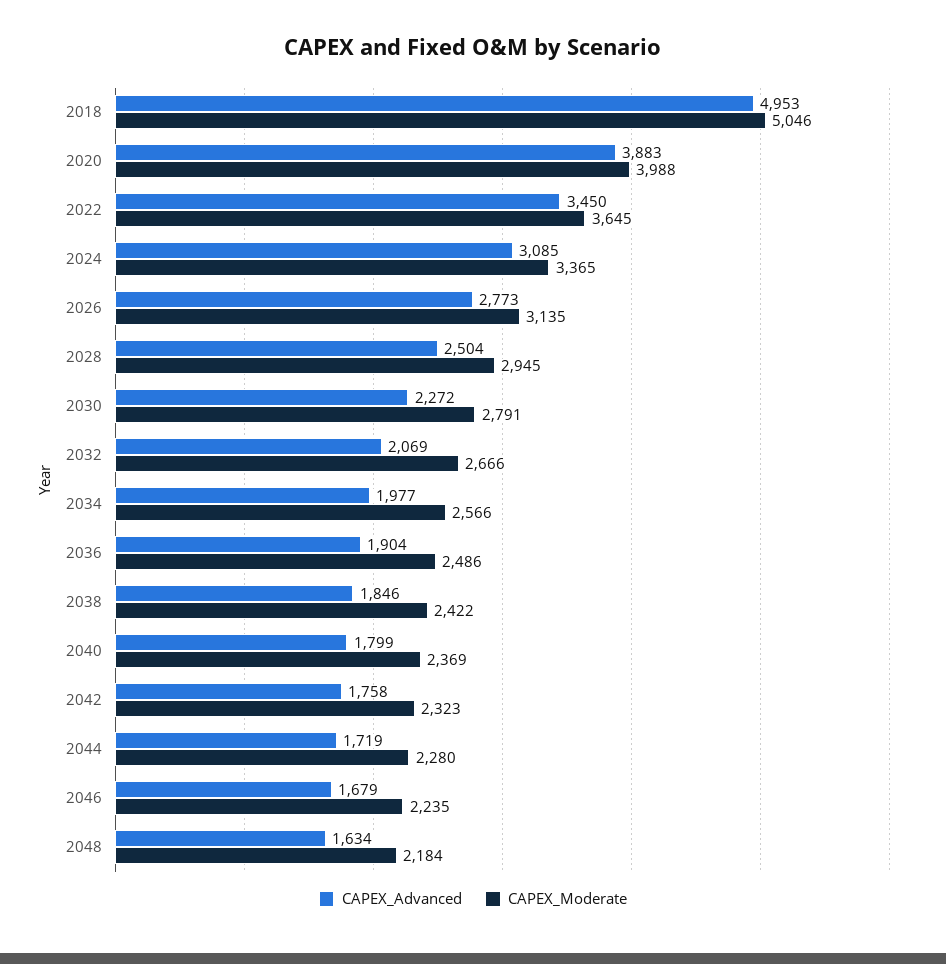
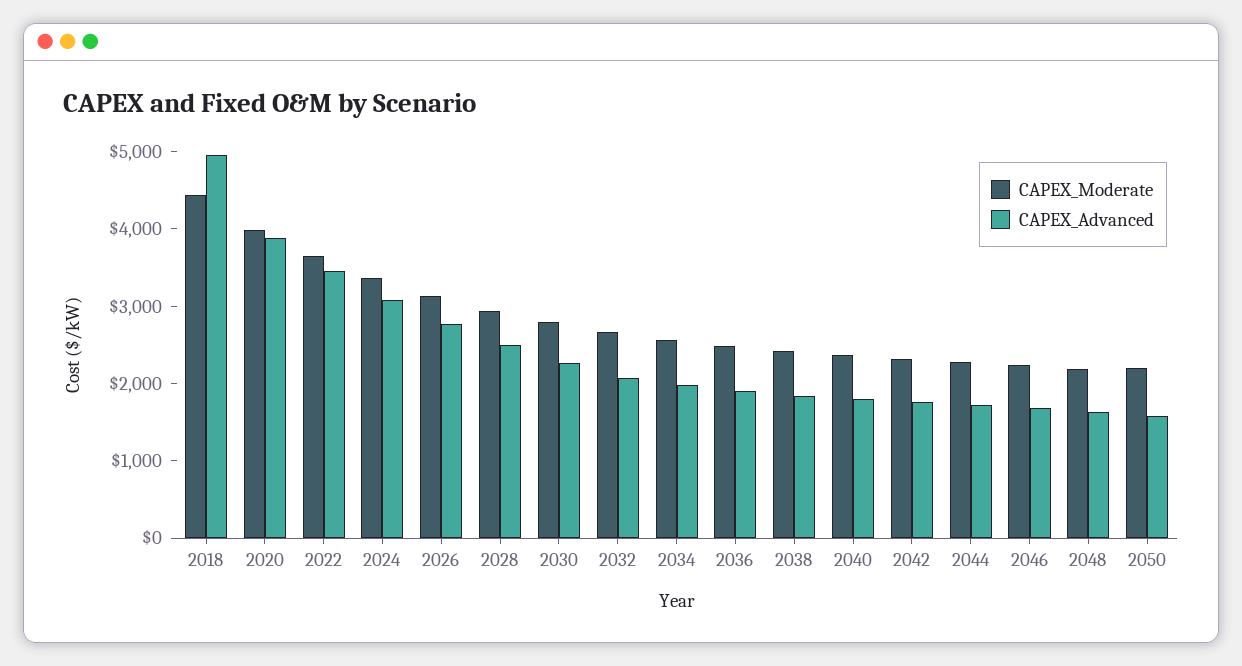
CAPEX_Moderate, 2018: 5046 -> 4400
CAPEX_Moderate, 2050: none -> 2200
CAPEX_Advanced, 2050: none -> 1600

